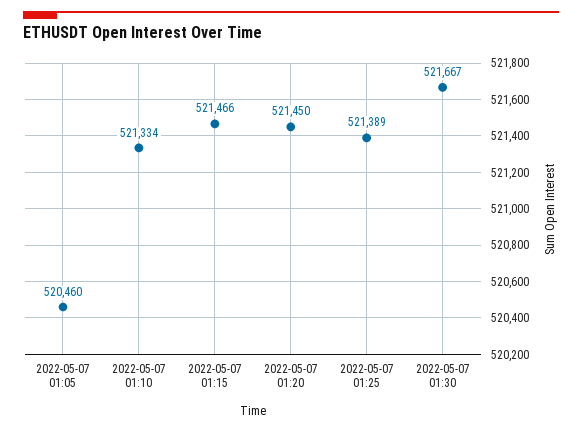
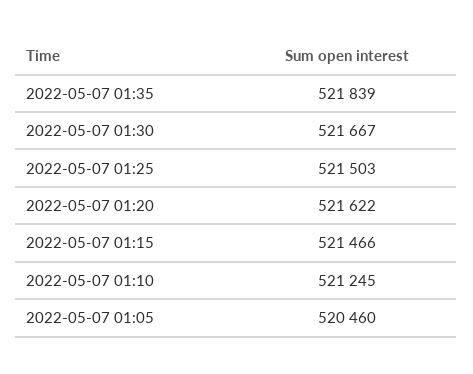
2022-05-07 01:10: 521334 -> 521245
2022-05-07 01:20: 521450 -> 521622
2022-05-07 01:25: 521389 -> 521503
2022-05-07 01:35: none -> 521839

